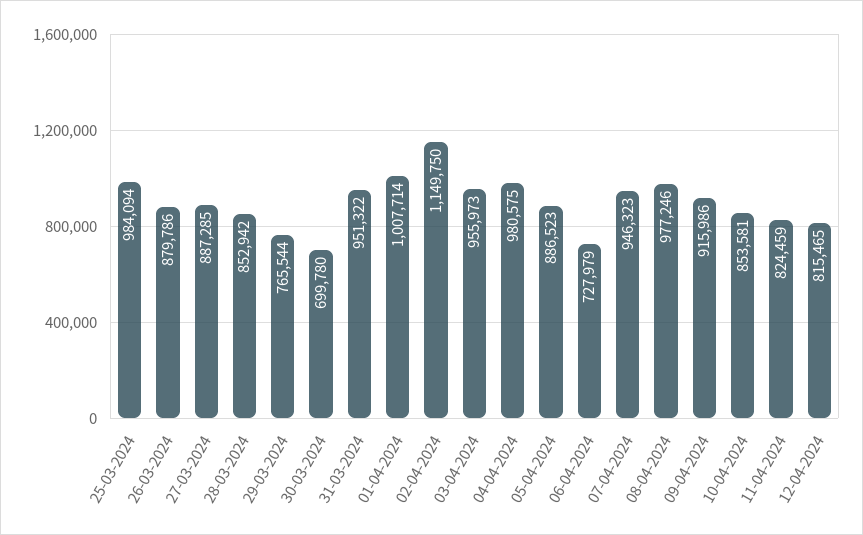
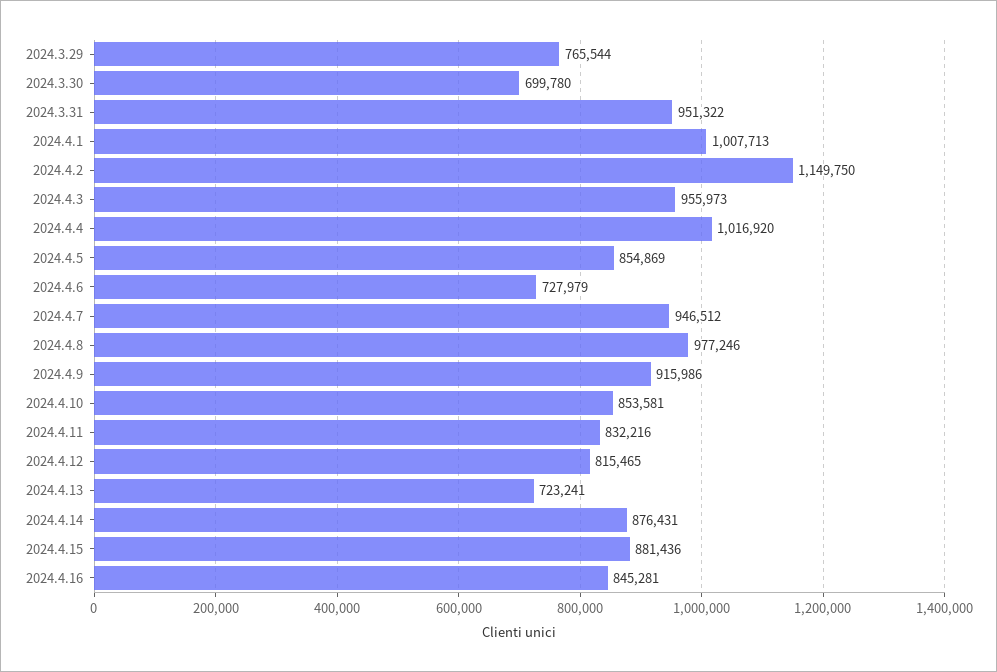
25-03-2024: 984094 -> none
26-03-2024: 879786 -> none
27-03-2024: 887285 -> none
28-03-2024: 852942 -> none
01-04-2024: 1007714 -> 1007713
04-04-2024: 980575 -> 1016920
05-04-2024: 886523 -> 854869
07-04-2024: 946323 -> 946512
11-04-2024: 824459 -> 832216
2024.4.13: none -> 723241
2024.4.14: none -> 876431
2024.4.15: none -> 881436
2024.4.16: none -> 845281

